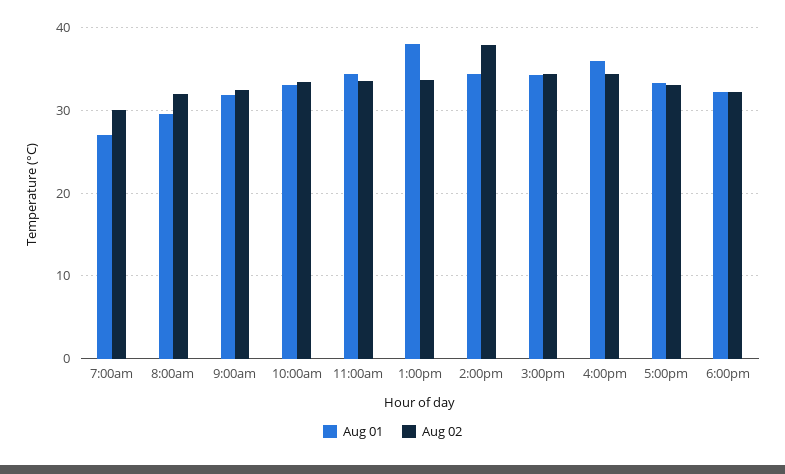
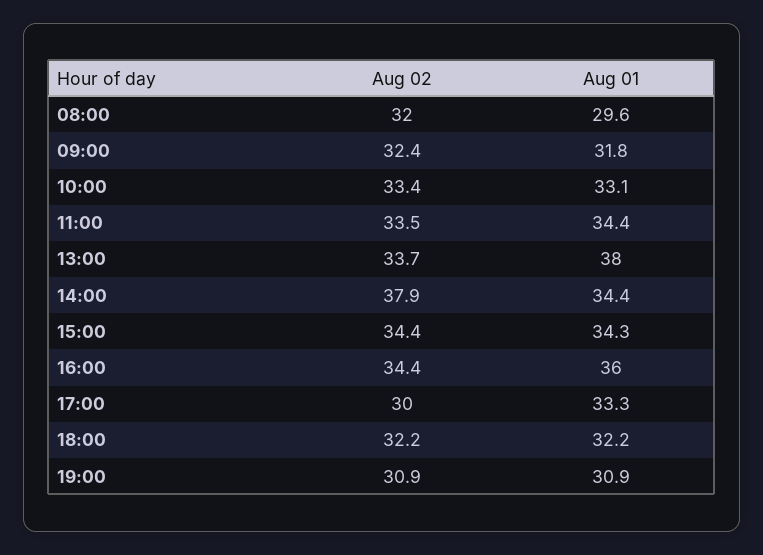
Aug 01, 7:00am: 27 -> none
Aug 02, 7:00am: 30 -> none
Aug 02, 5:00pm: 33 -> 30
Aug 02, 19:00: none -> 30.9
Aug 01, 19:00: none -> 30.9

